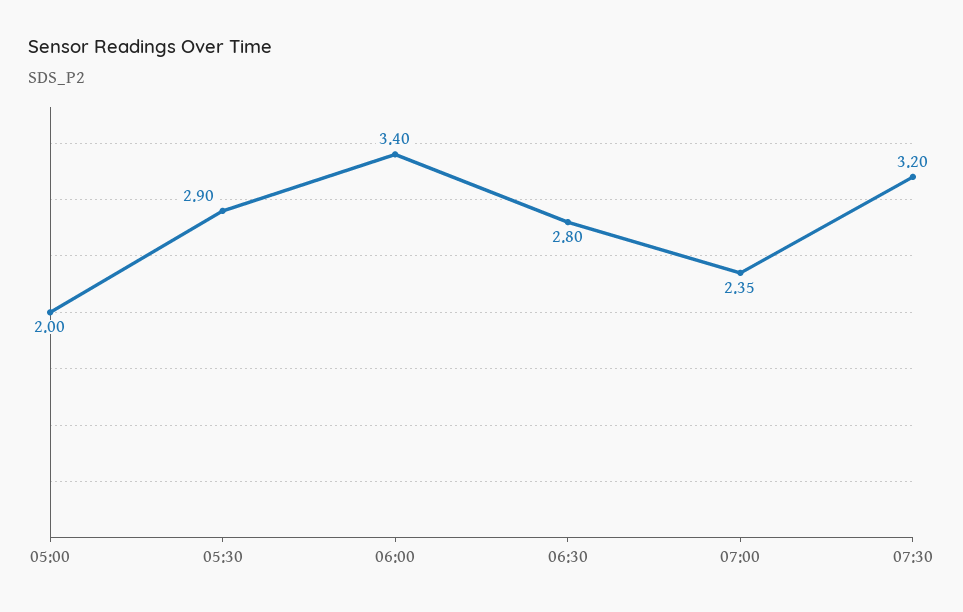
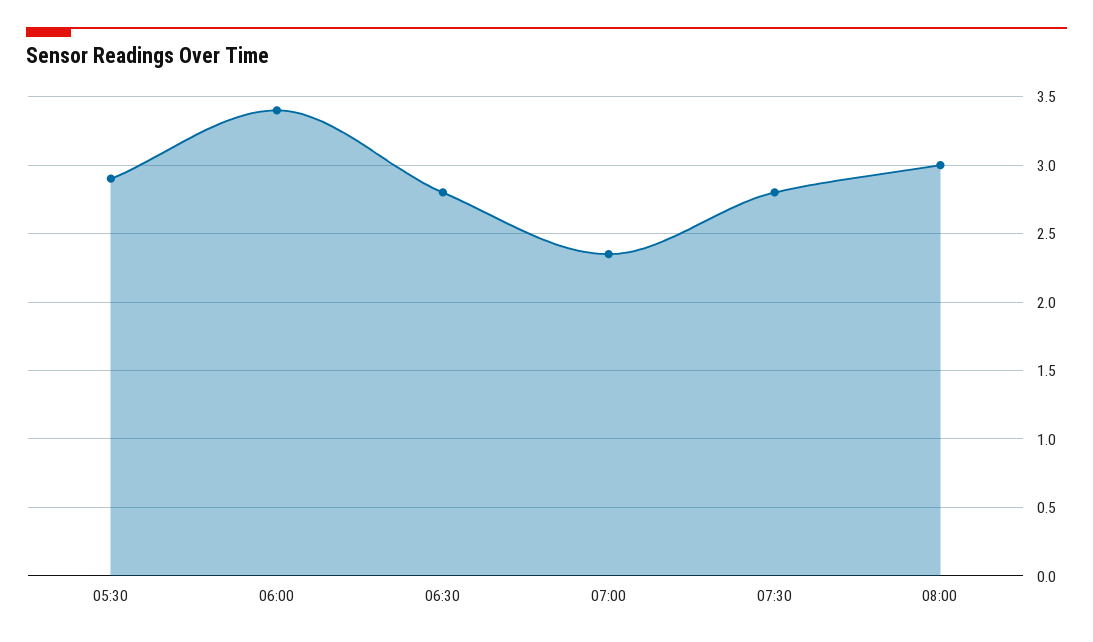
05:00: 2 -> none
07:30: 3.2 -> 2.8
08:00: none -> 3

